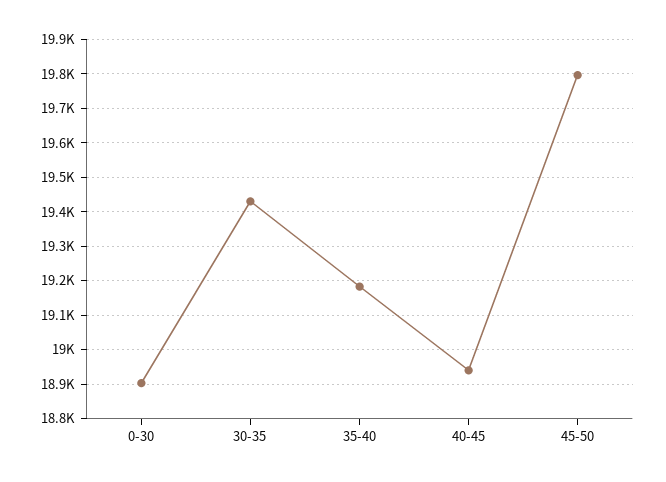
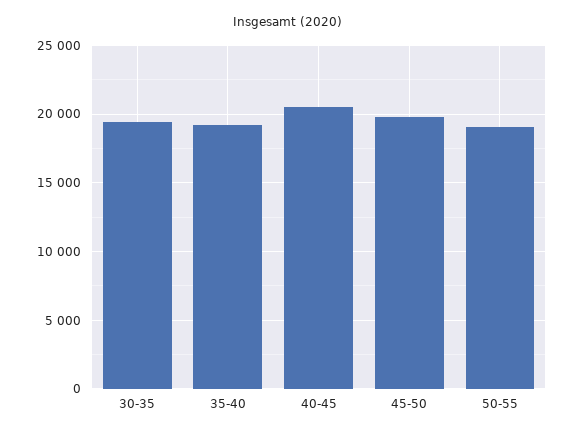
0-30: 18900 -> none
40-45: 18940 -> 20500
50-55: none -> 19000

